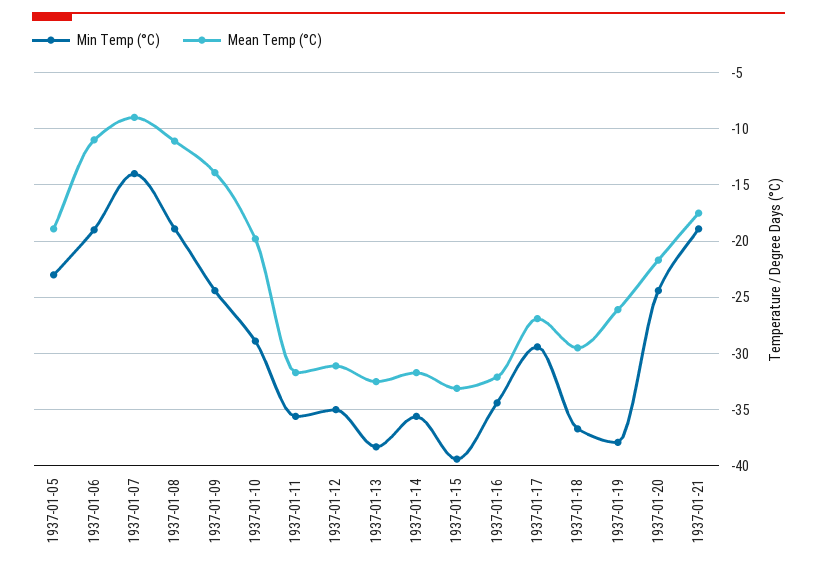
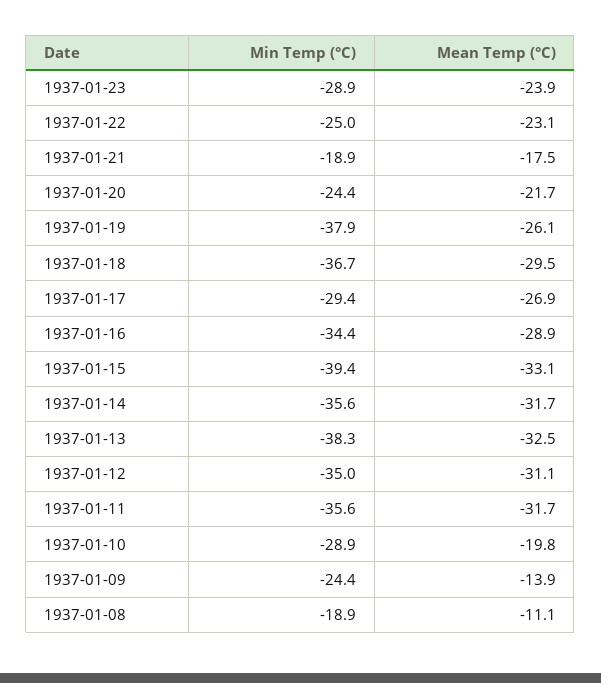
Min Temp (°C), 1937-01-05: -23 -> none
Mean Temp (°C), 1937-01-05: -19 -> none
Min Temp (°C), 1937-01-06: -19 -> none
Mean Temp (°C), 1937-01-06: -11 -> none
Min Temp (°C), 1937-01-07: -14 -> none
Mean Temp (°C), 1937-01-07: -9 -> none
Mean Temp (°C), 1937-01-16: -32 -> -28.9
Min Temp (°C), 1937-01-23: none -> -28.9
Mean Temp (°C), 1937-01-23: none -> -23.9
Min Temp (°C), 1937-01-22: none -> -25
Mean Temp (°C), 1937-01-22: none -> -23.1

